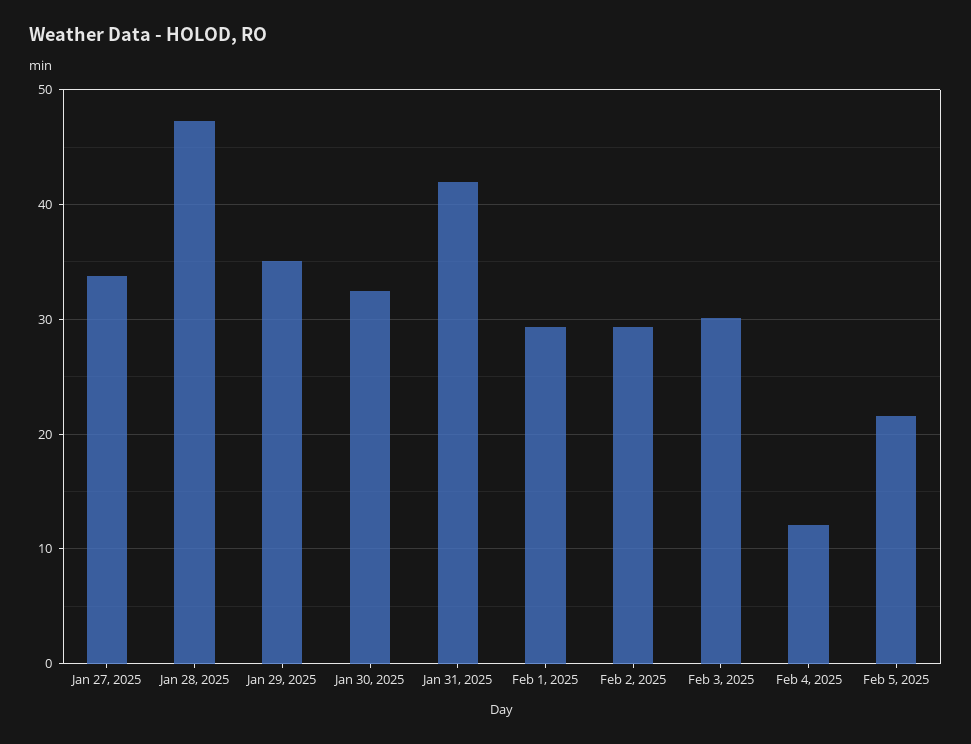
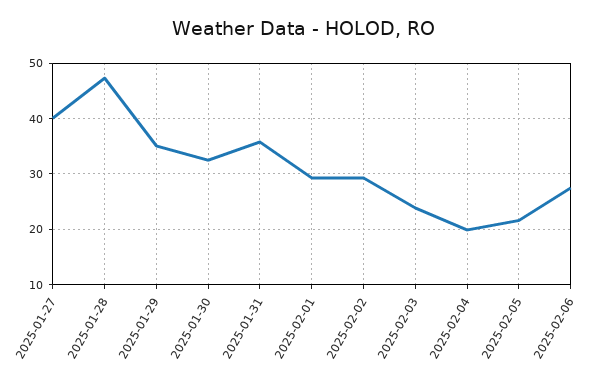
Jan 27, 2025: 34 -> 40
Jan 31, 2025: 42 -> 36
Feb 3, 2025: 30 -> 24
Feb 4, 2025: 12 -> 20
2025-02-06: none -> 28

